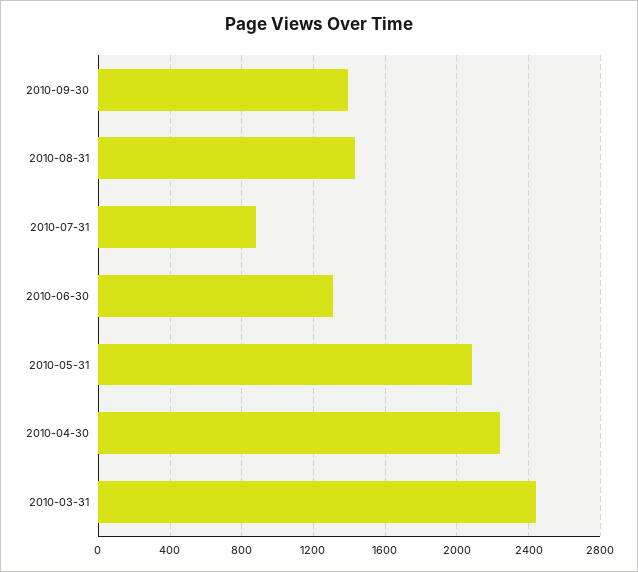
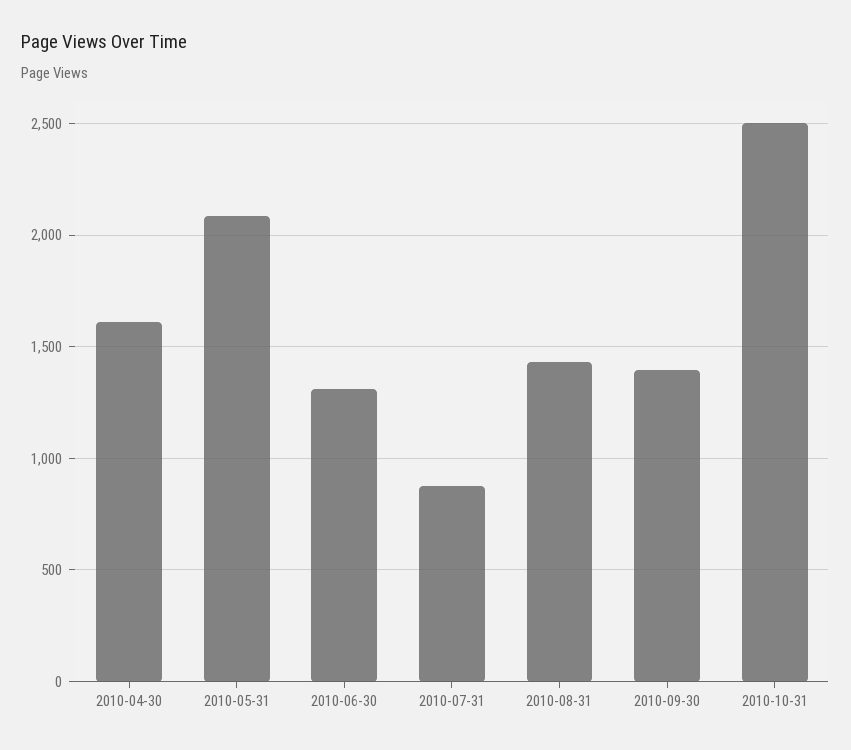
2010-04-30: 2250 -> 1600
2010-03-31: 2450 -> none
2010-10-31: none -> 2500

